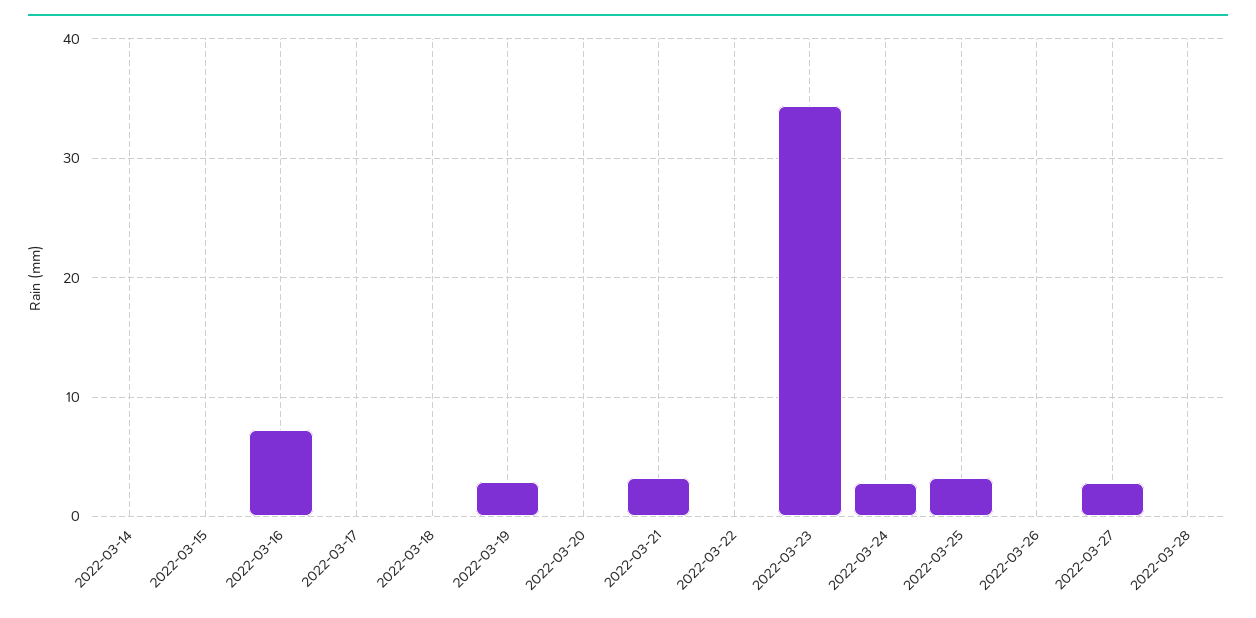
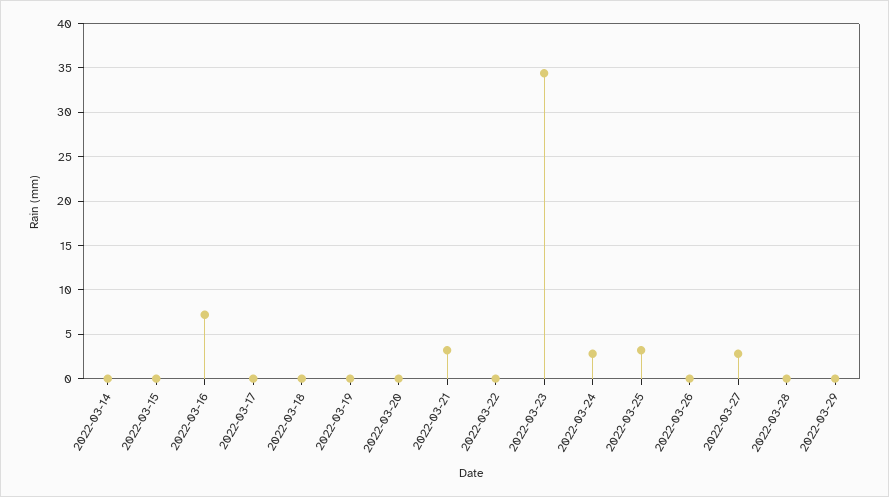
2022-03-19: 3 -> 0
2022-03-29: none -> 0

